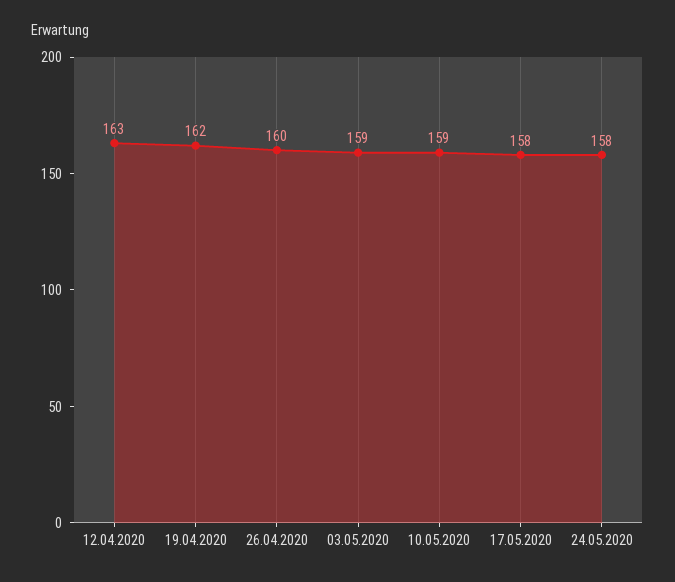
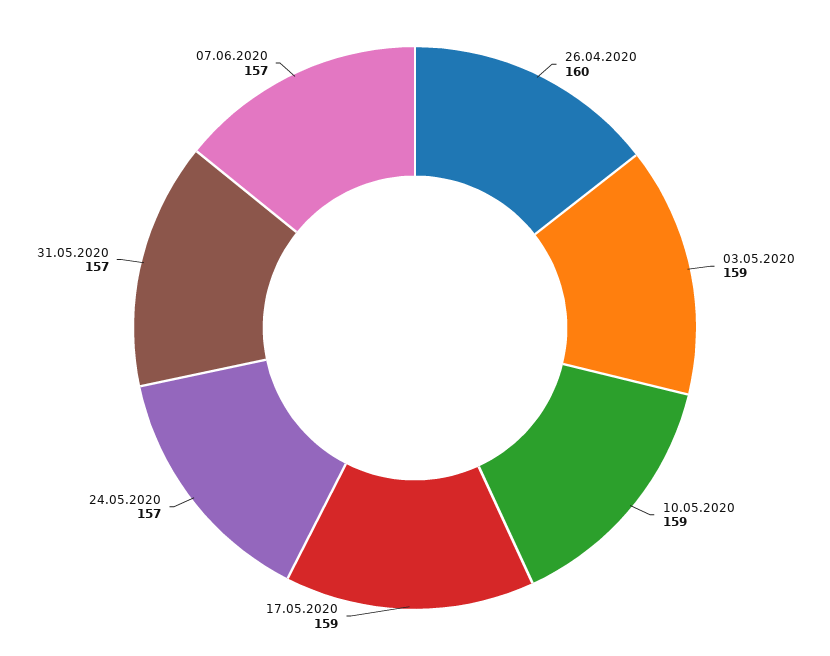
12.04.2020: 163 -> none
19.04.2020: 162 -> none
17.05.2020: 158 -> 159
24.05.2020: 158 -> 157
31.05.2020: none -> 157
07.06.2020: none -> 157

